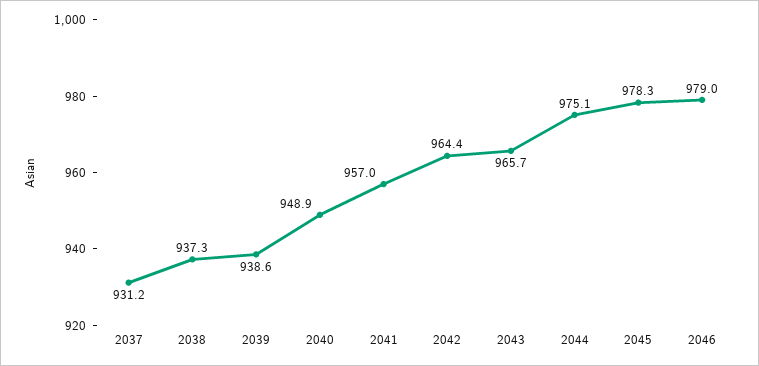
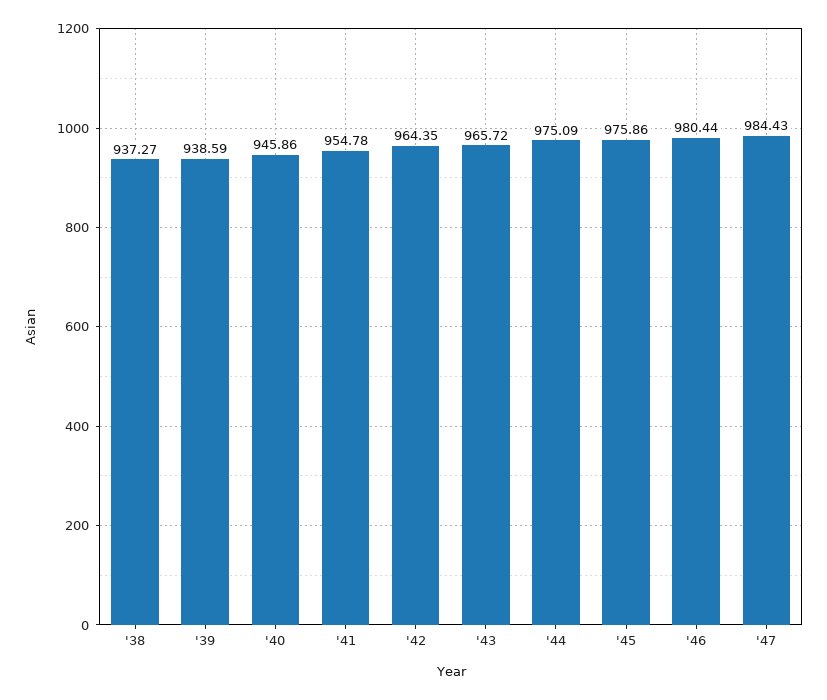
2037: 931.2 -> none
2040: 948.9 -> 945.86
2041: 957 -> 954.78
2045: 978.3 -> 975.86
2046: 979 -> 980.44
'47: none -> 984.43

